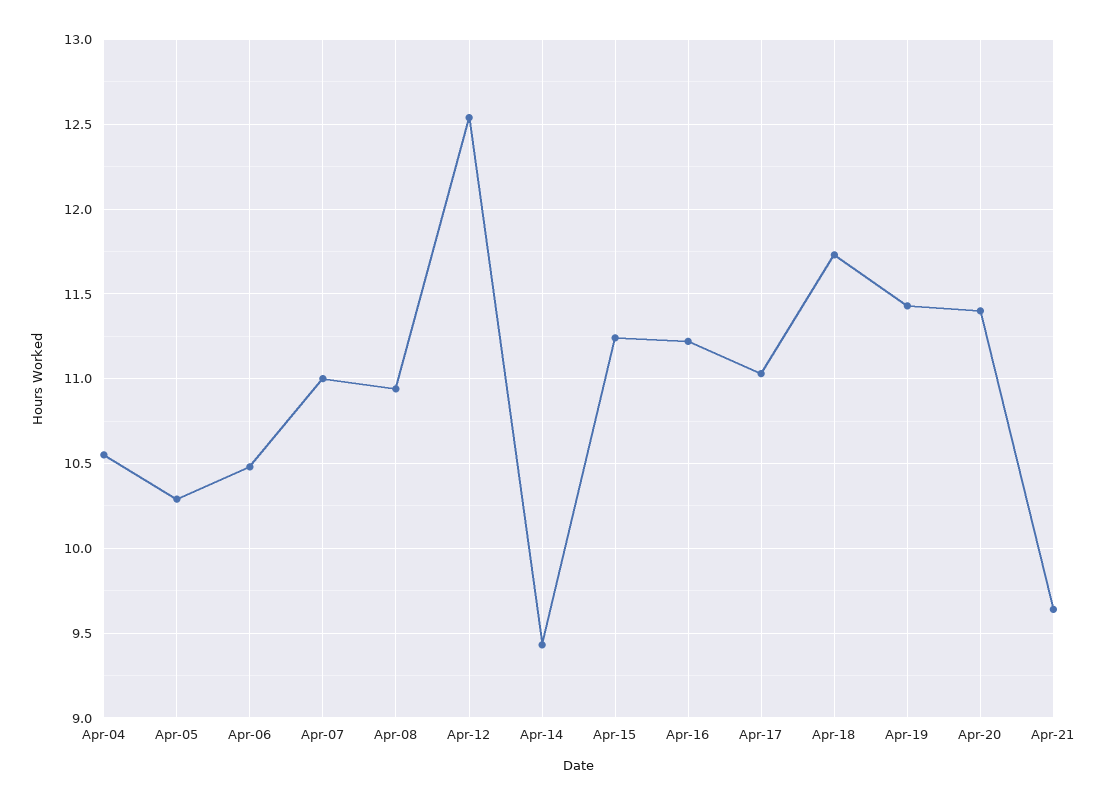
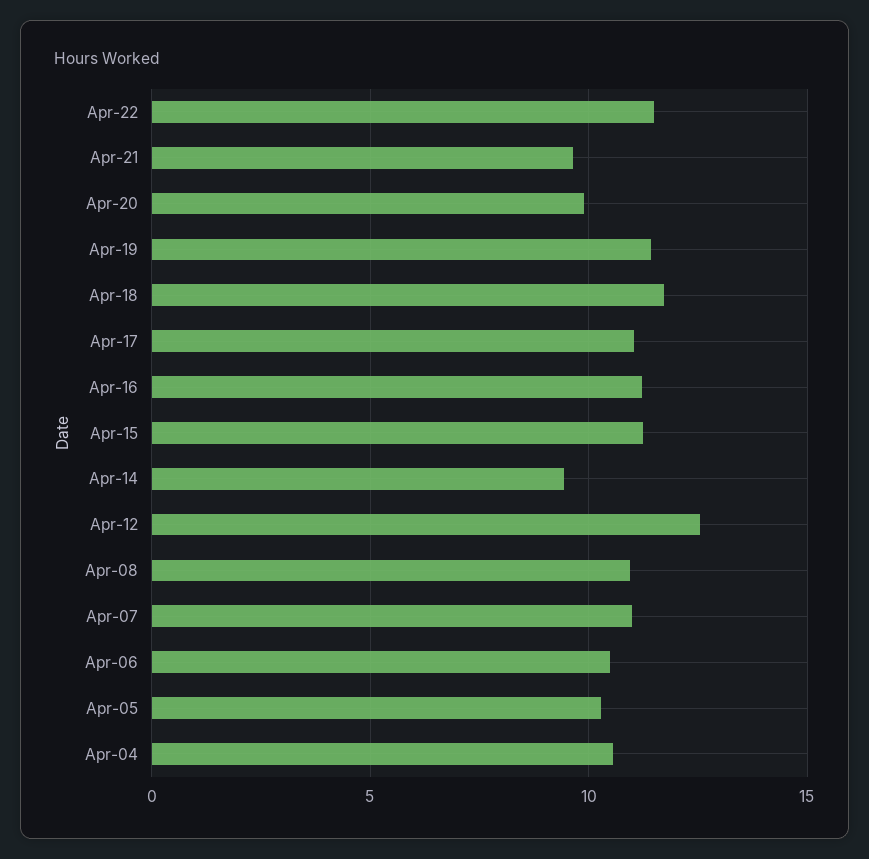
Apr-20: 11.4 -> 10
Apr-22: none -> 11.5

